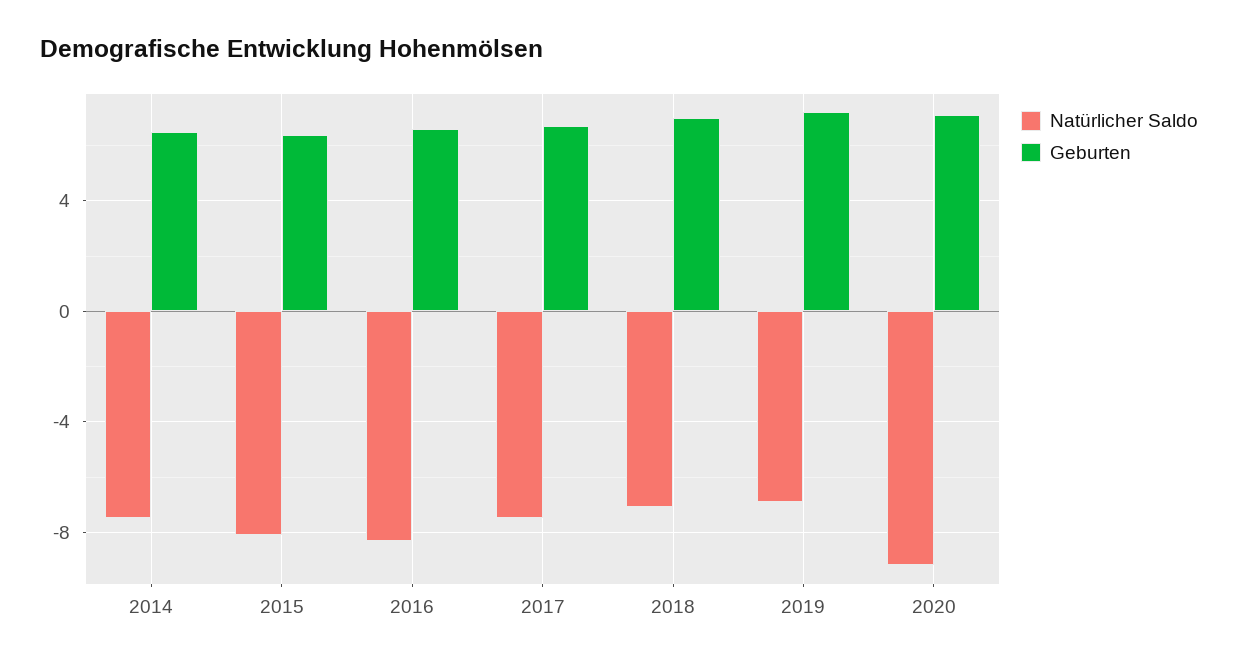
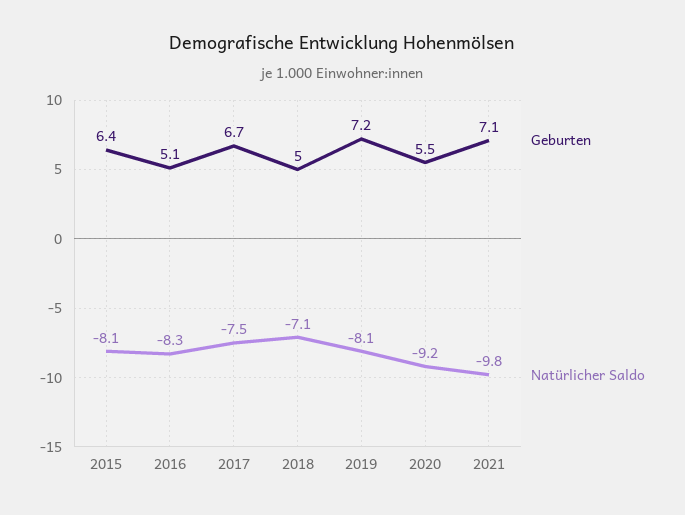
Natürlicher Saldo, 2014: -7.5 -> none
Geburten, 2014: 6.5 -> none
Geburten, 2016: 6.5 -> 5.1
Geburten, 2018: 7 -> 5
Natürlicher Saldo, 2019: -7 -> -8.1
Geburten, 2020: 7 -> 5.5
Geburten, 2021: none -> 7.1
Natürlicher Saldo, 2021: none -> -9.8

